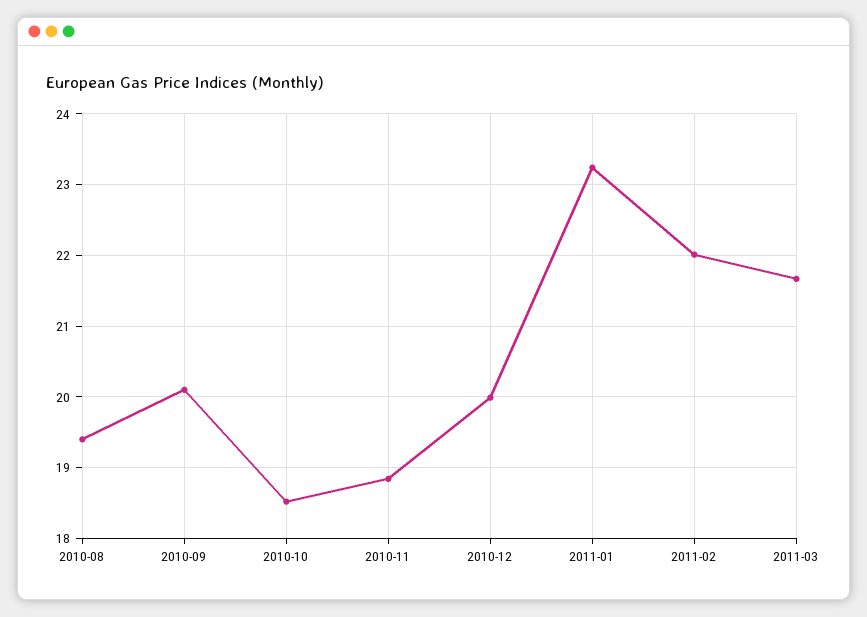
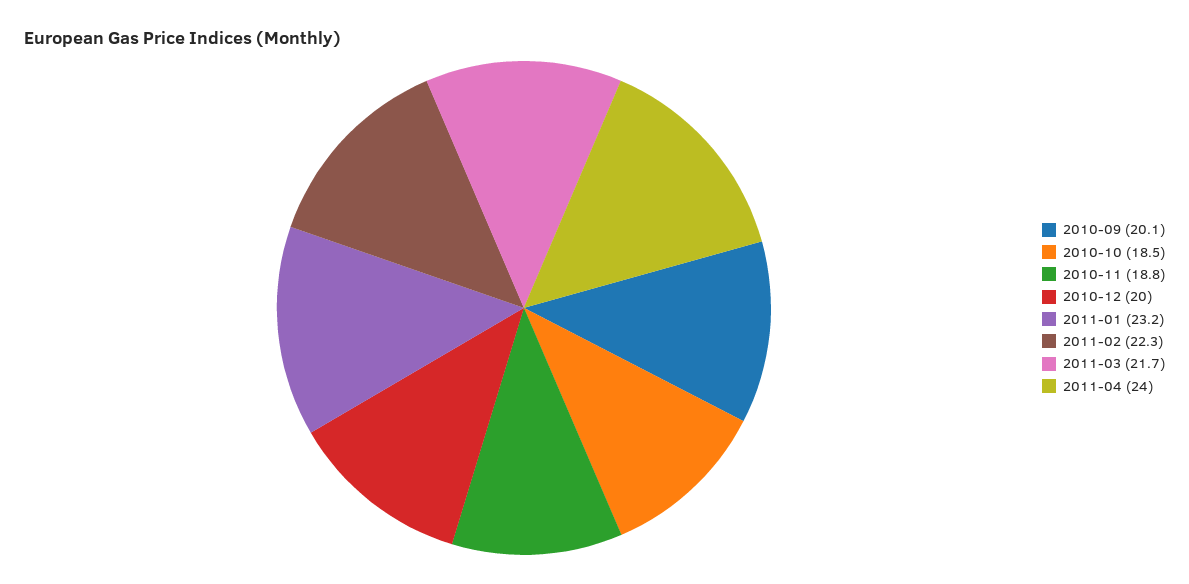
2010-08: 19.4 -> none
2011-02: 22 -> 22.3
2011-04: none -> 24

